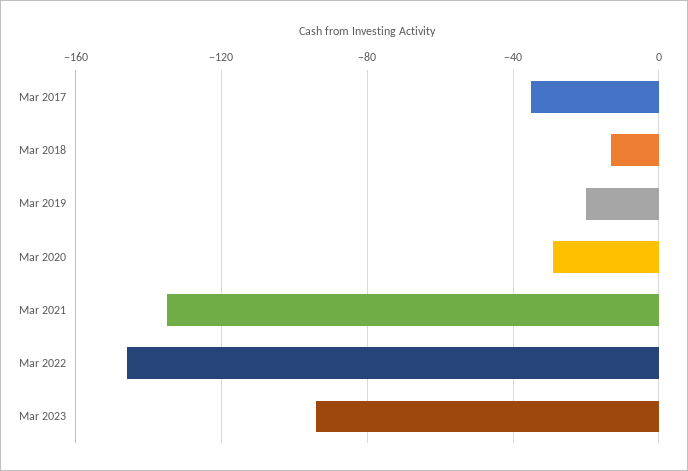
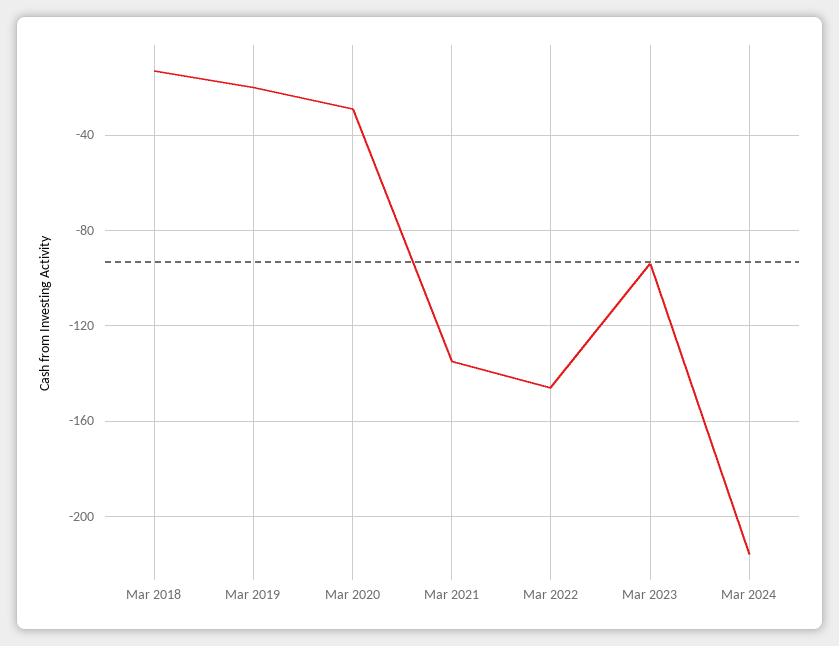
Mar 2017: -35 -> none
Mar 2024: none -> -215

